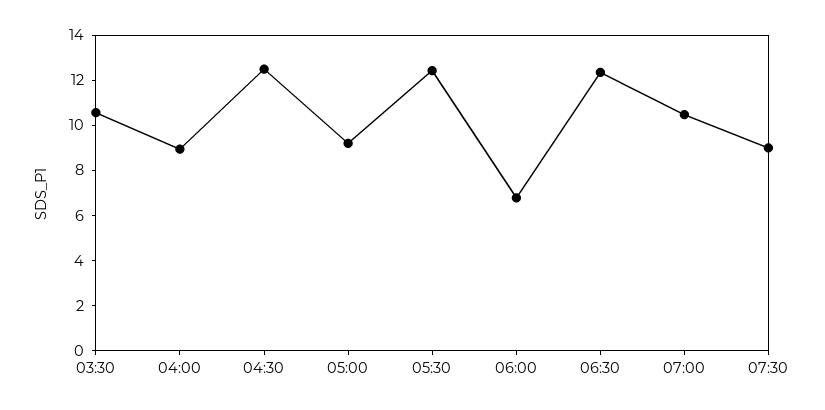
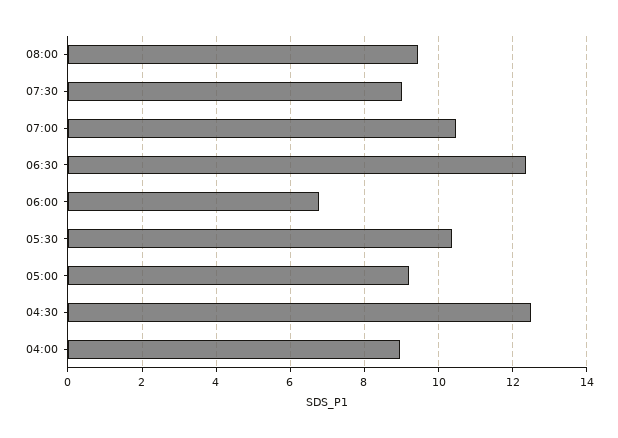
03:30: 10.5 -> none
05:30: 12.5 -> 10.4
08:00: none -> 9.4

